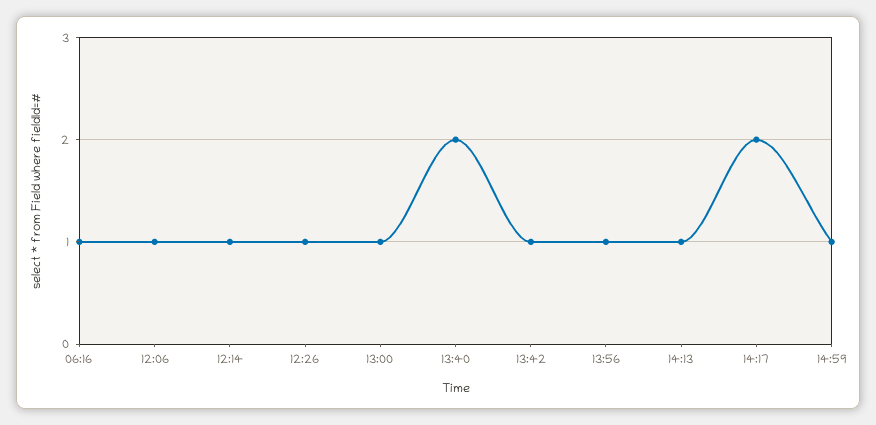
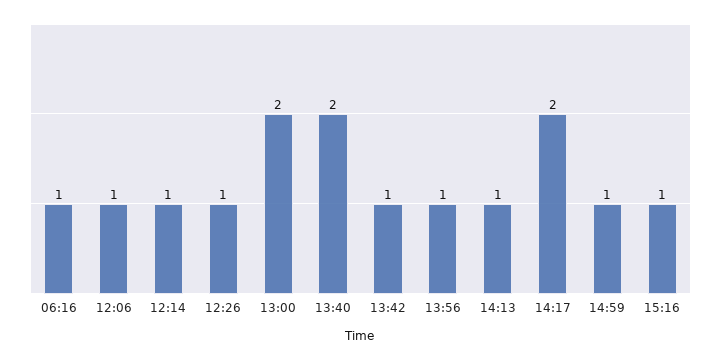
13:00: 1 -> 2
15:16: none -> 1

